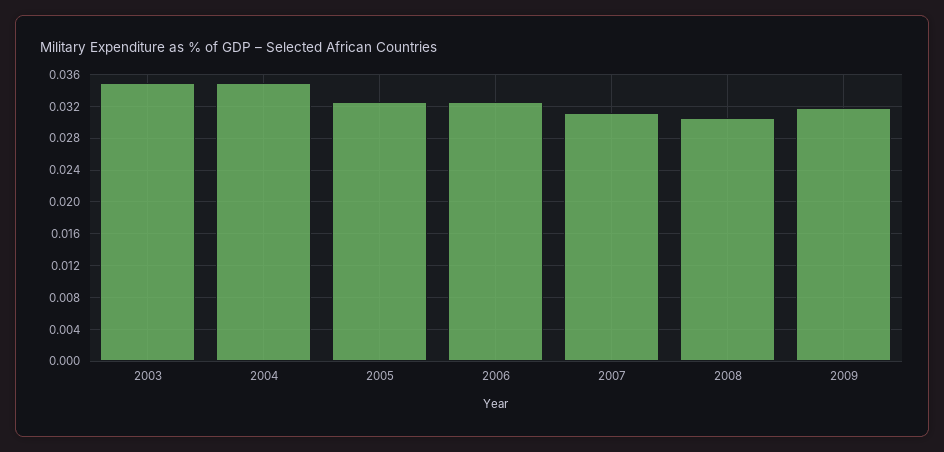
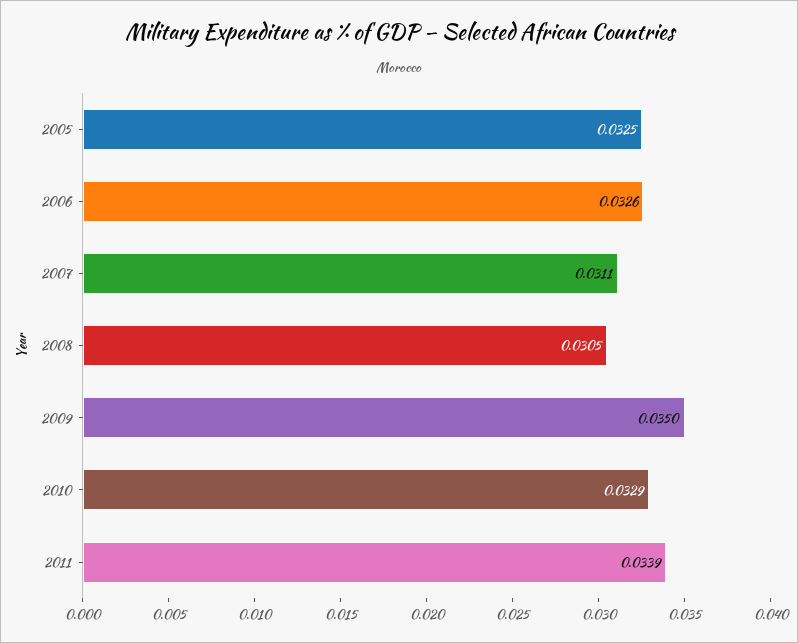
2003: 0.035 -> none
2004: 0.035 -> none
2009: 0.032 -> 0.035
2010: none -> 0.0329
2011: none -> 0.0339

